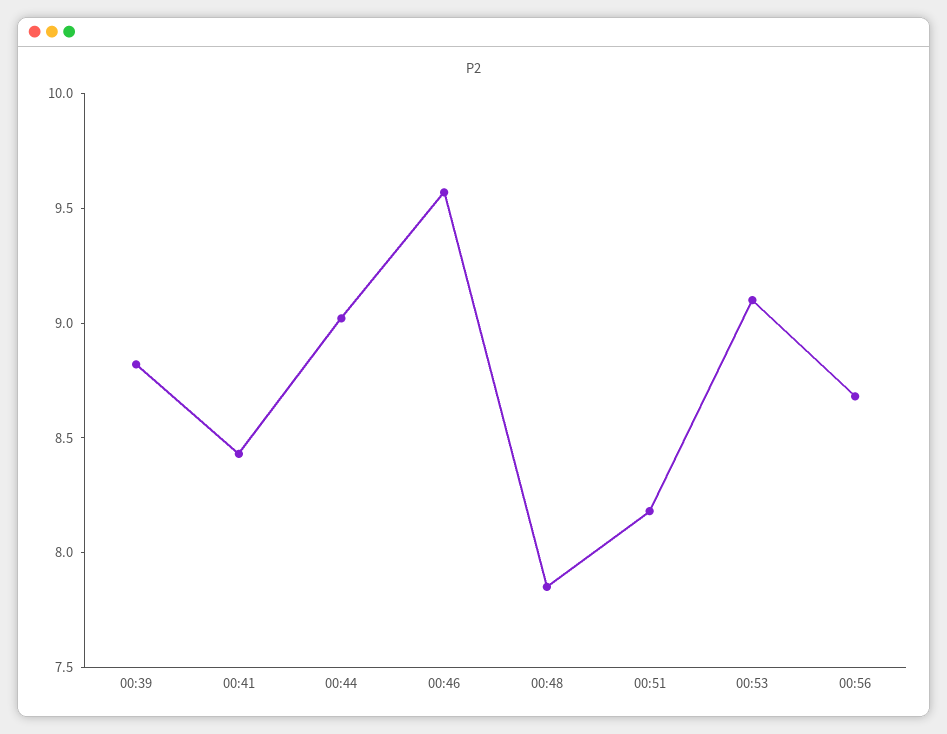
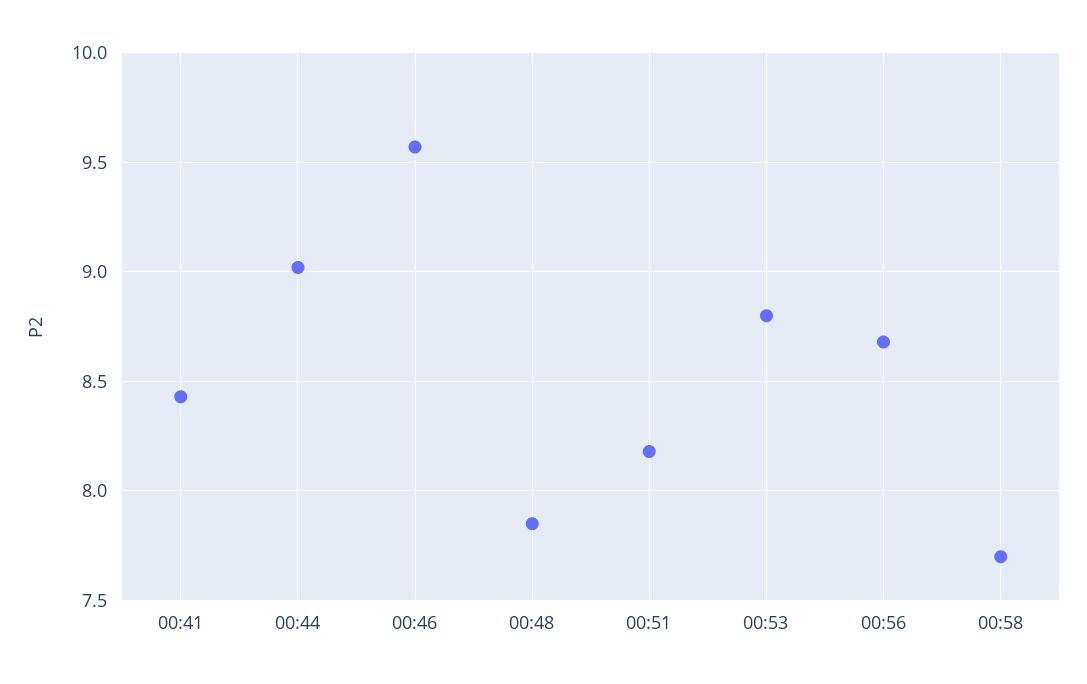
00:39: 8.8 -> none
00:53: 9.1 -> 8.8
00:58: none -> 7.7

